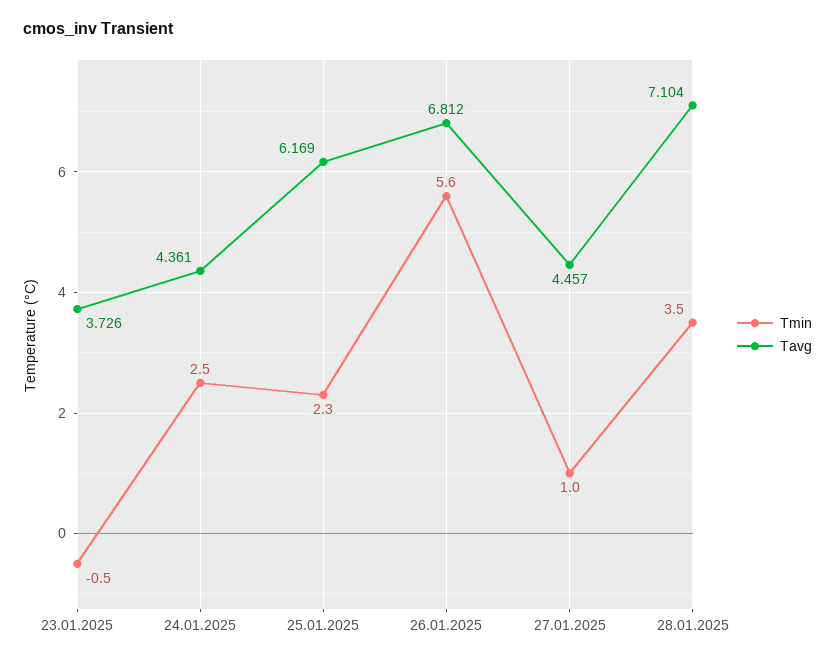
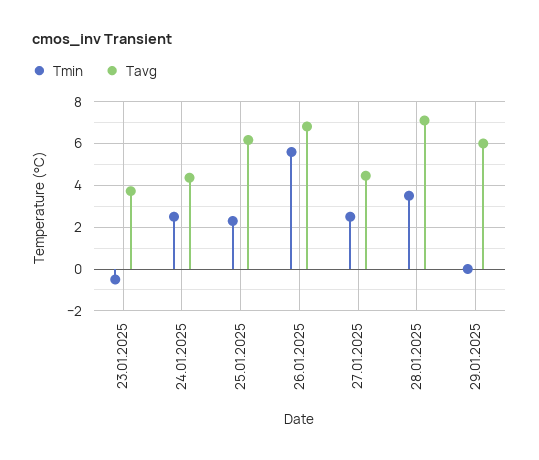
Tmin, 27.01.2025: 1 -> 2.5
Tmin, 29.01.2025: none -> 0
Tavg, 29.01.2025: none -> 6

